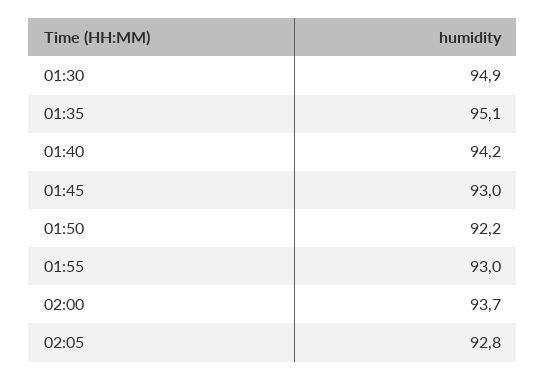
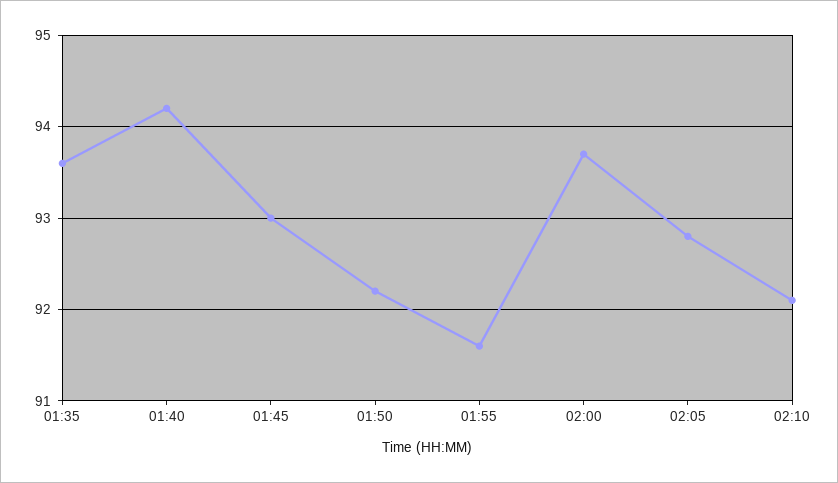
01:30: 94.9 -> none
01:35: 95.1 -> 93.6
01:55: 93 -> 91.6
02:10: none -> 92.1

